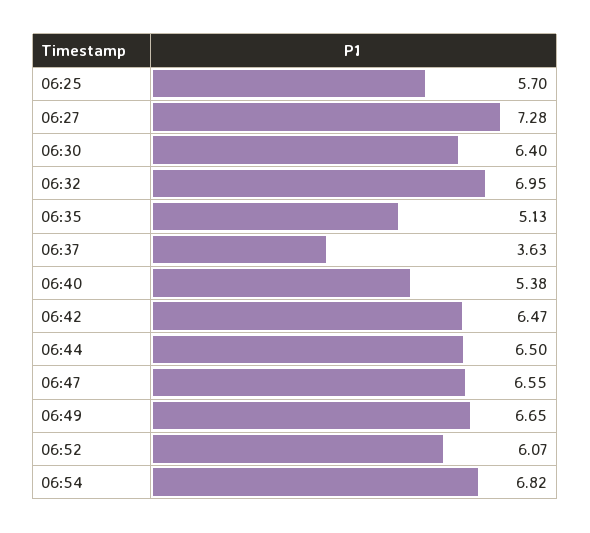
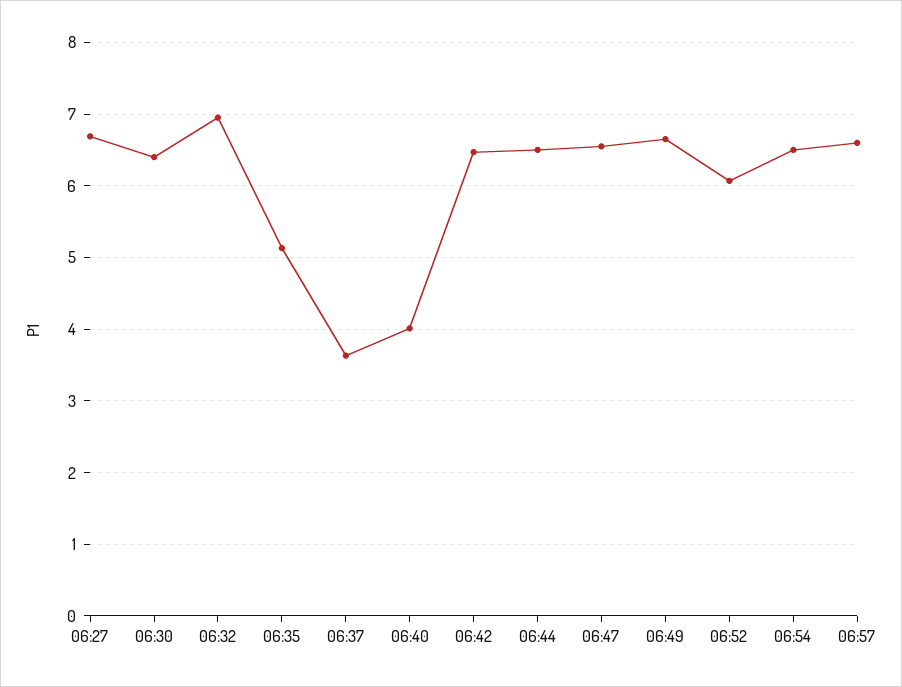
06:25: 5.7 -> none
06:27: 7.28 -> 6.7
06:40: 5.38 -> 4
06:54: 6.82 -> 6.5
06:57: none -> 6.6

